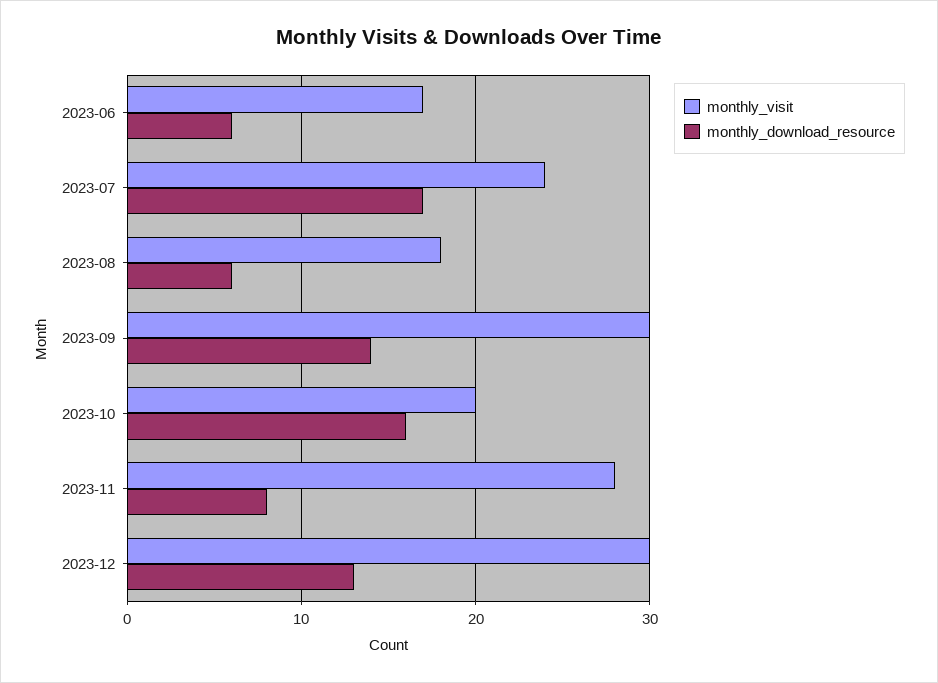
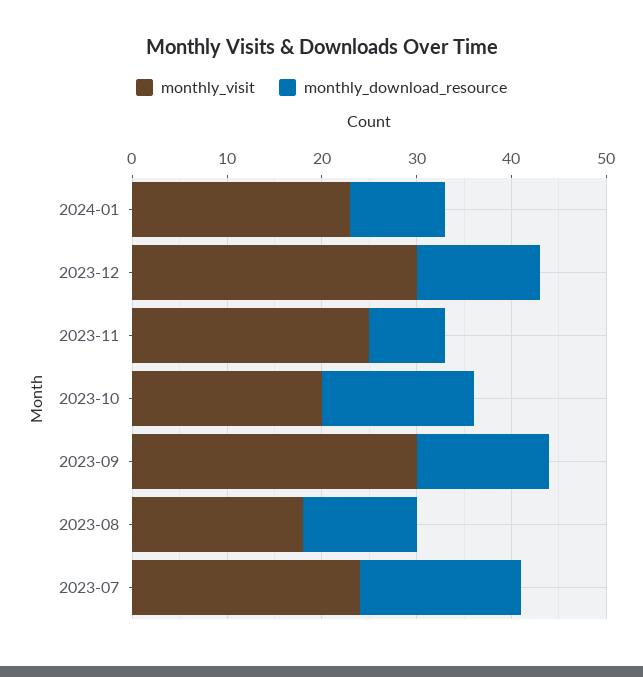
monthly_visit, 2023-06: 17 -> none
monthly_download_resource, 2023-06: 6 -> none
monthly_download_resource, 2023-08: 6 -> 12
monthly_visit, 2023-11: 28 -> 25
monthly_visit, 2024-01: none -> 23
monthly_download_resource, 2024-01: none -> 10

